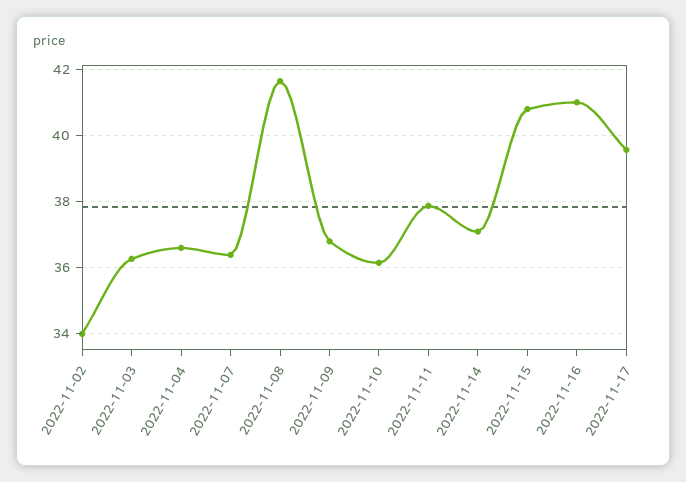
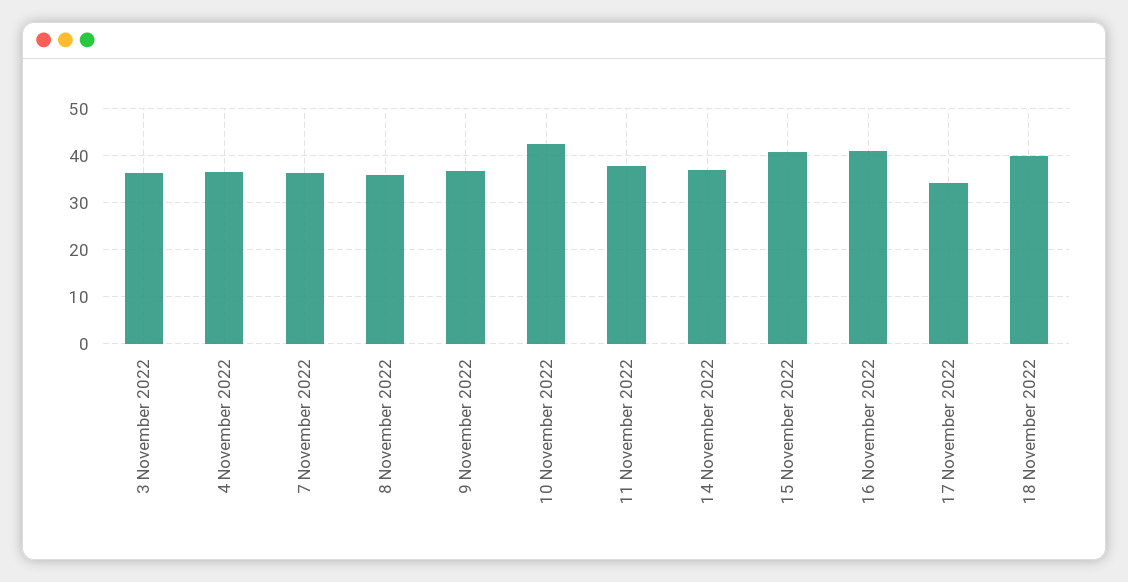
2022-11-02: 34 -> none
2022-11-08: 41.6 -> 36
2022-11-10: 36.2 -> 42
2022-11-17: 39.6 -> 34
18 November 2022: none -> 40

